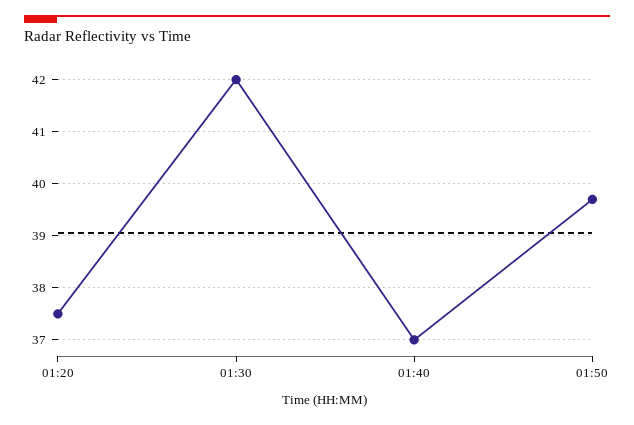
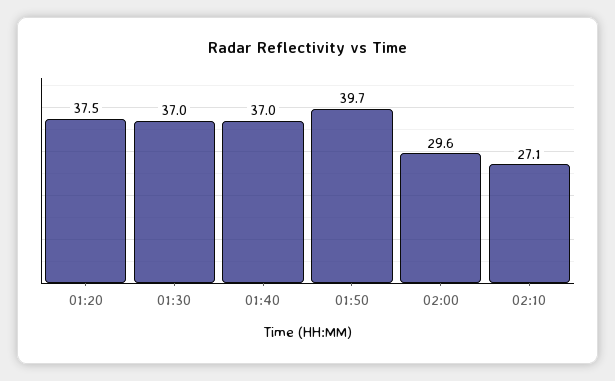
01:30: 42 -> 37
02:00: none -> 29.6
02:10: none -> 27.1

